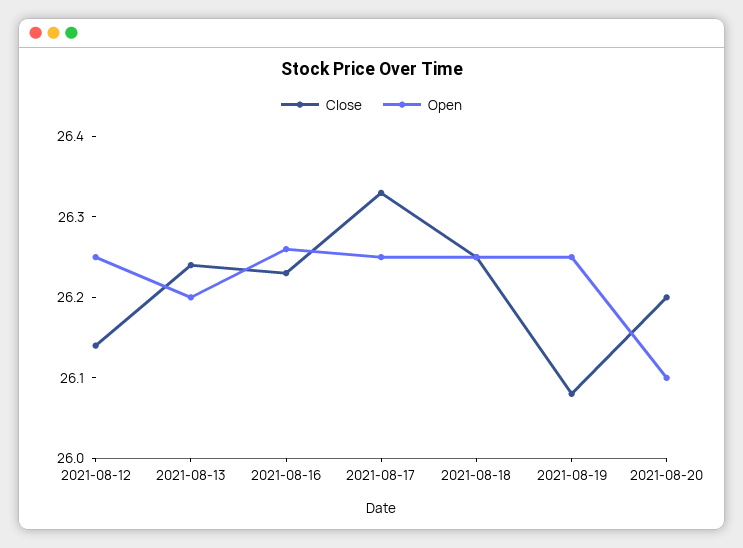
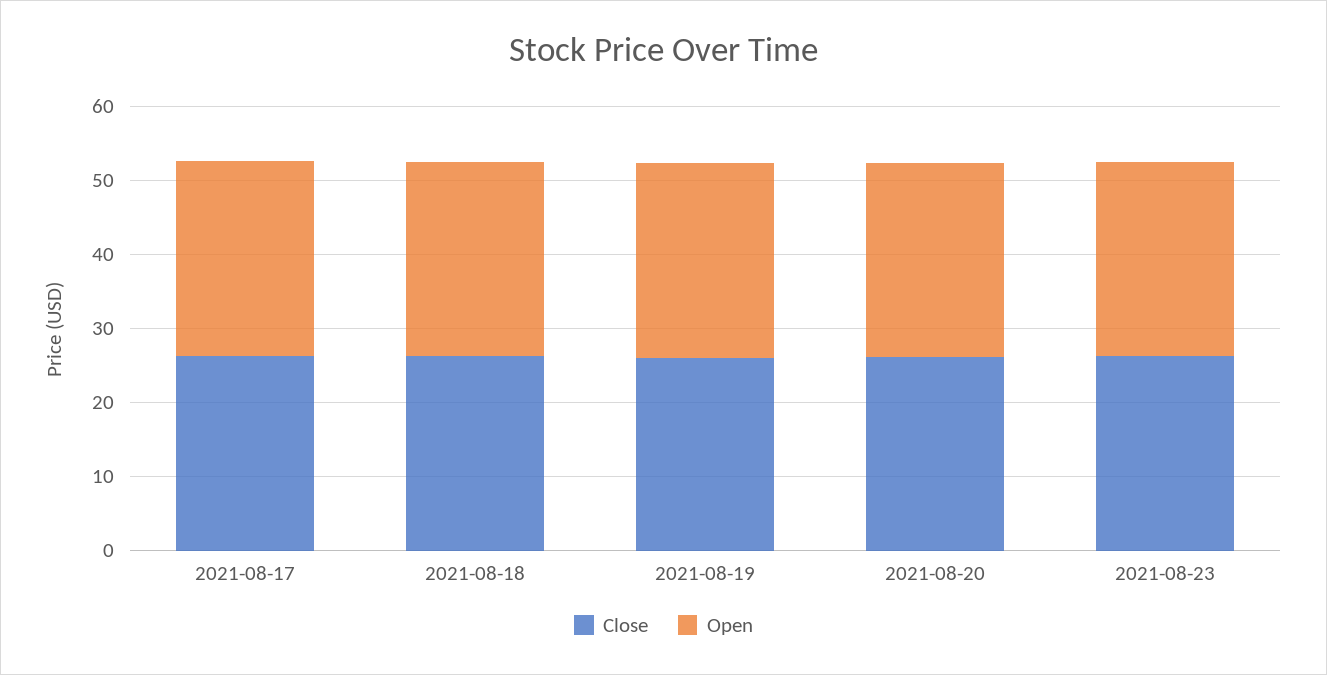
Close, 2021-08-12: 26.14 -> none
Open, 2021-08-12: 26.25 -> none
Close, 2021-08-13: 26.24 -> none
Open, 2021-08-13: 26.2 -> none
Close, 2021-08-16: 26.23 -> none
Open, 2021-08-16: 26.26 -> none
Close, 2021-08-23: none -> 26
Open, 2021-08-23: none -> 26

